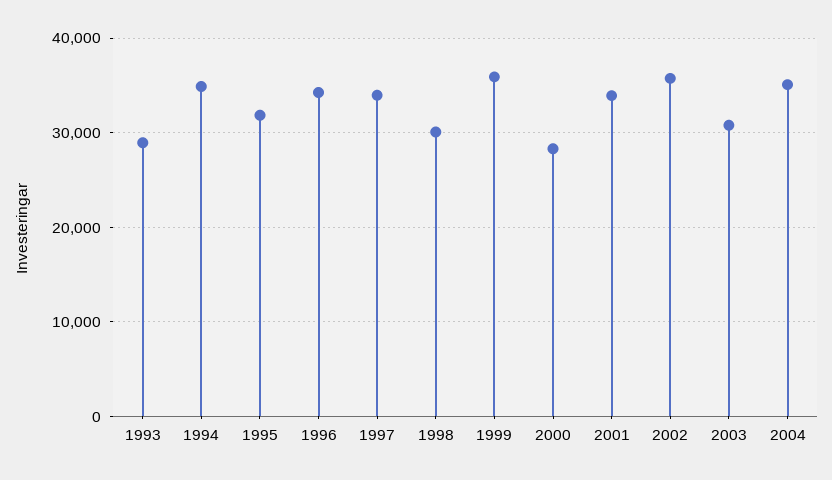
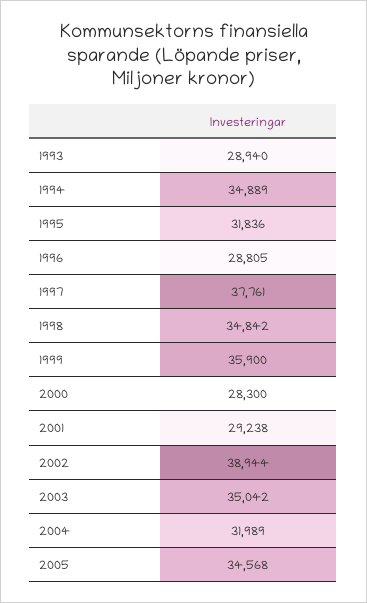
1996: 34000 -> 28805
1997: 34000 -> 37761
1998: 30000 -> 34842
2001: 34000 -> 29238
2002: 36000 -> 38944
2003: 31000 -> 35042
2004: 35000 -> 31989
2005: none -> 34568

